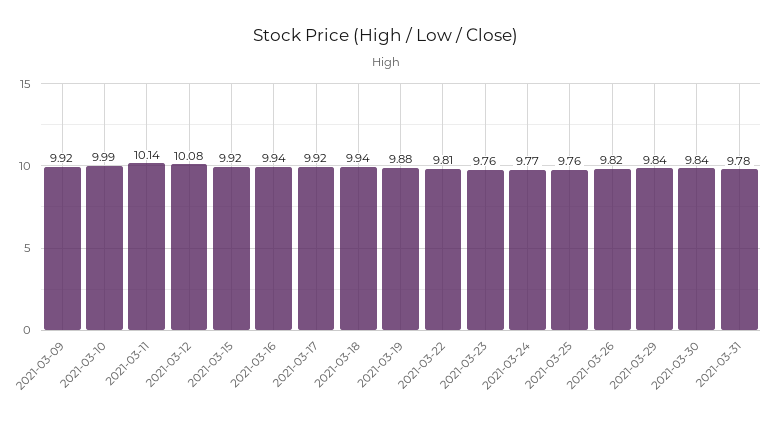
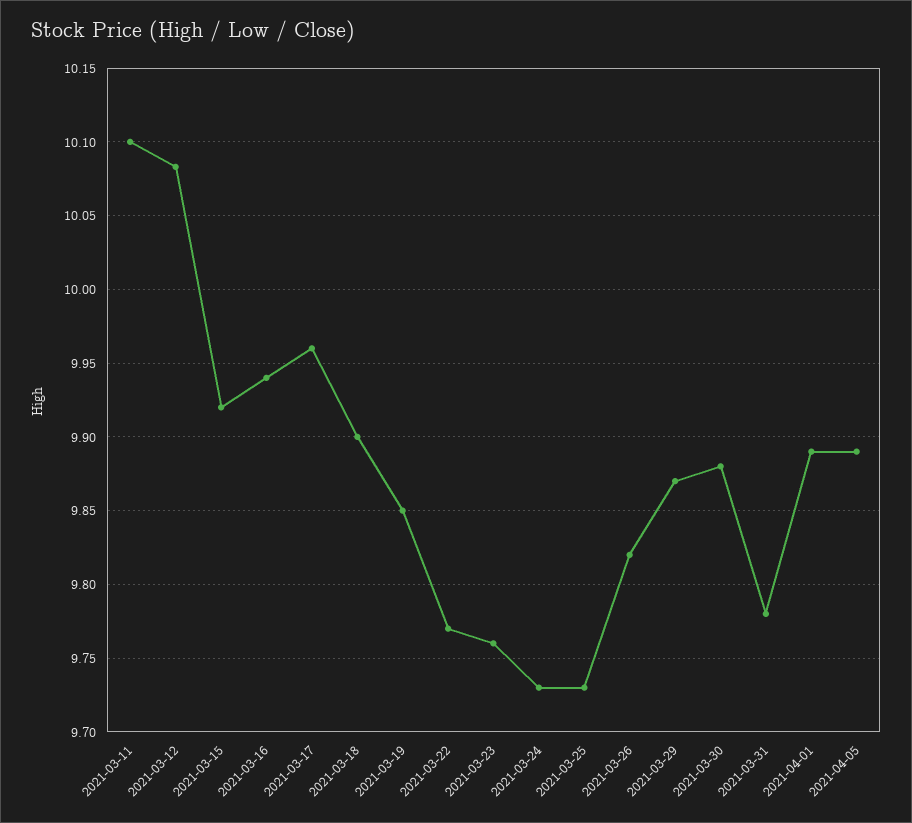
2021-03-09: 9.92 -> none
2021-03-10: 9.99 -> none
2021-03-11: 10.14 -> 10.1
2021-03-17: 9.92 -> 9.96
2021-03-18: 9.94 -> 9.9
2021-03-19: 9.88 -> 9.85
2021-03-22: 9.81 -> 9.77
2021-03-24: 9.77 -> 9.73
2021-03-25: 9.76 -> 9.73
2021-03-29: 9.84 -> 9.87
2021-03-30: 9.84 -> 9.88
2021-04-01: none -> 9.89
2021-04-05: none -> 9.89

